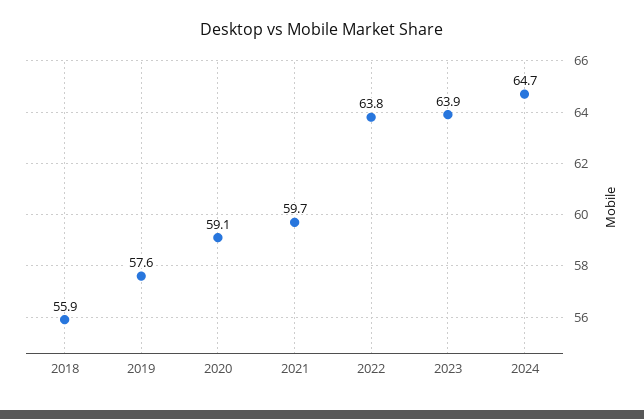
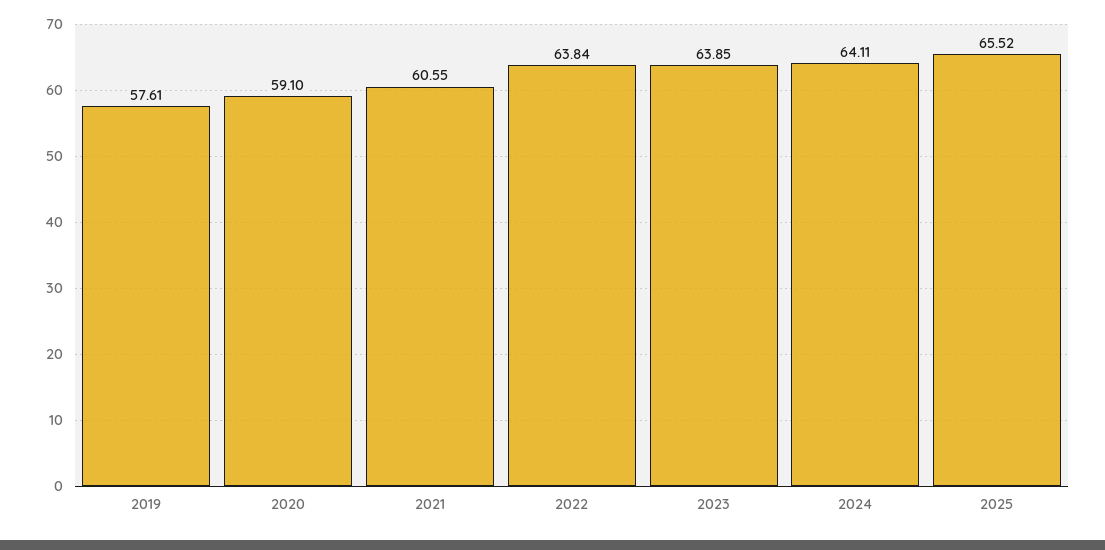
2018: 55.9 -> none
2021: 59.7 -> 60.55
2024: 64.7 -> 64.11
2025: none -> 65.52

